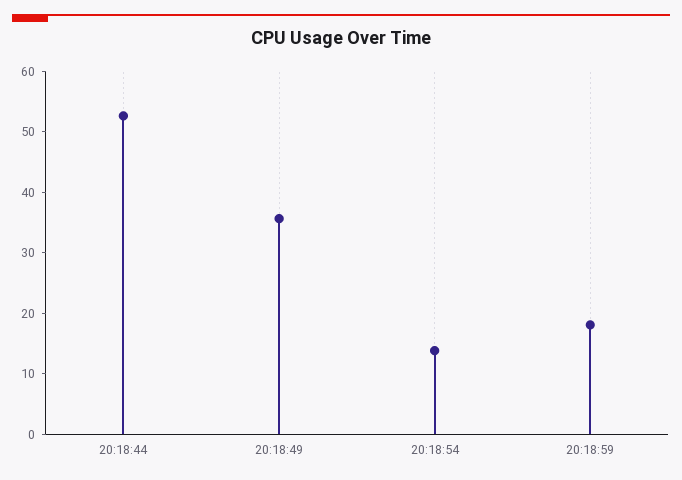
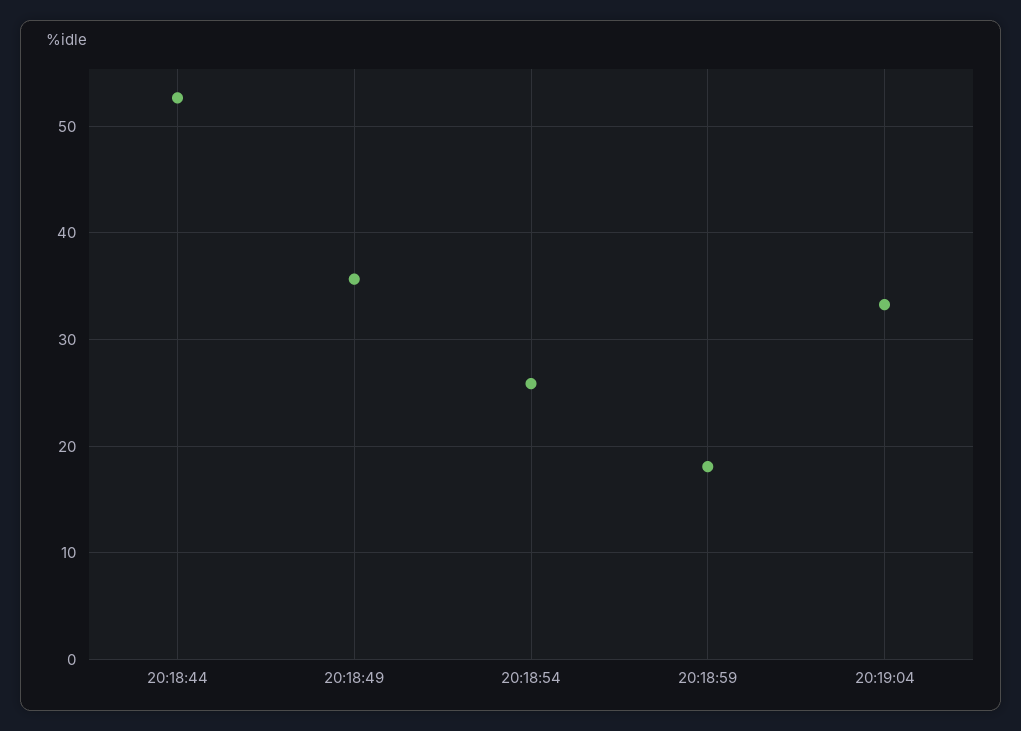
20:18:54: 14 -> 26
20:19:04: none -> 33

